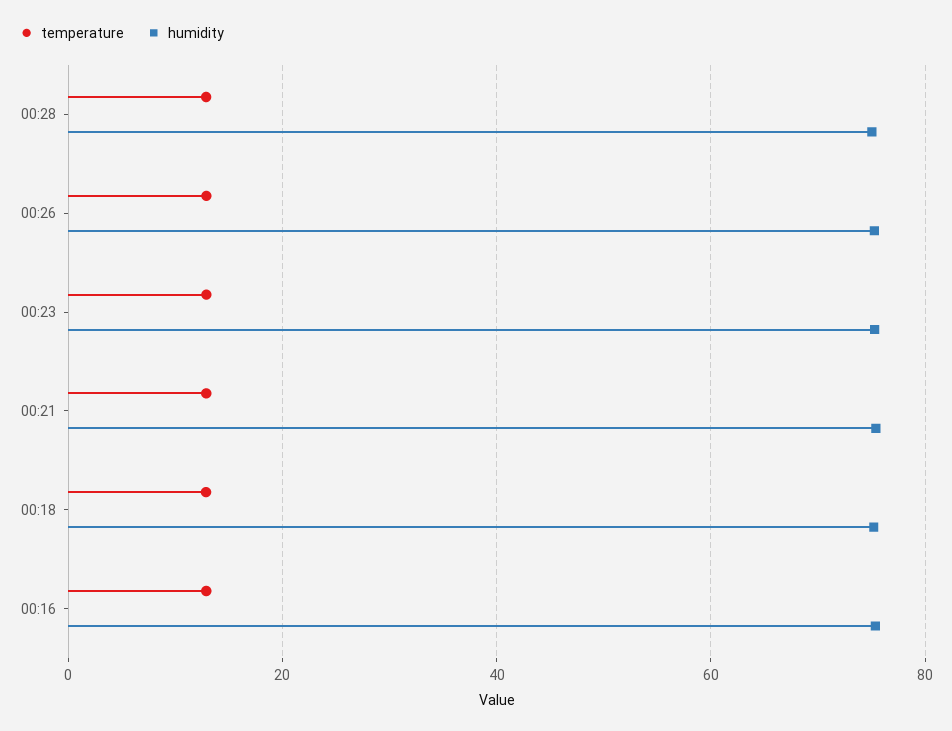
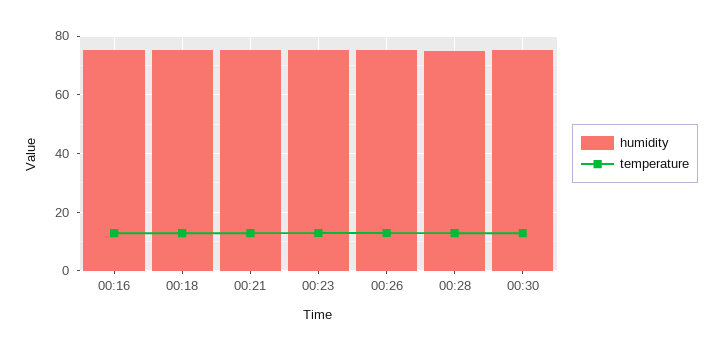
humidity, 00:30: none -> 75
temperature, 00:30: none -> 12.5

